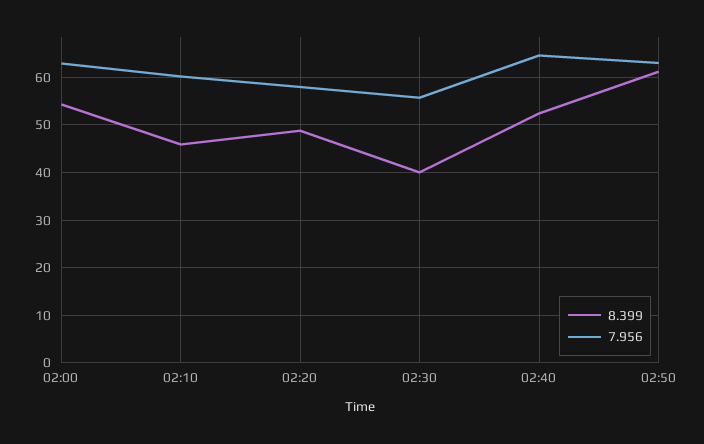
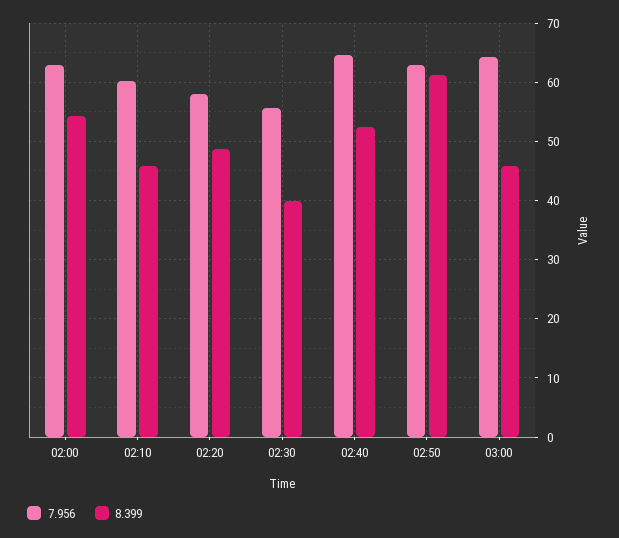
7.956, 03:00: none -> 64
8.399, 03:00: none -> 46

